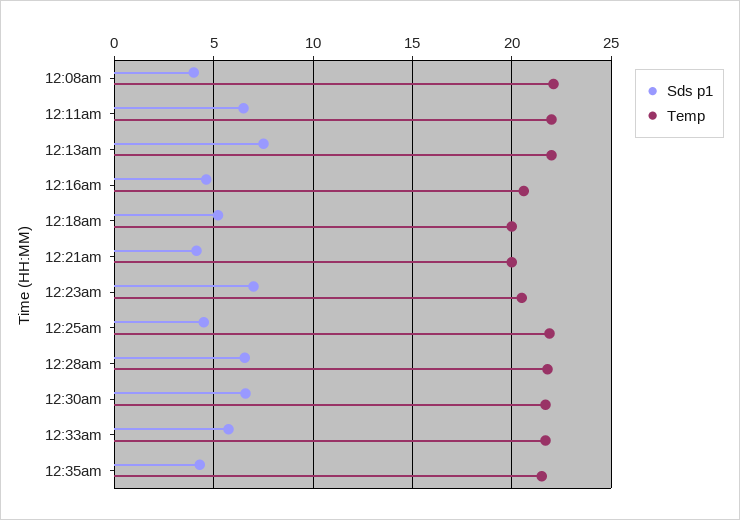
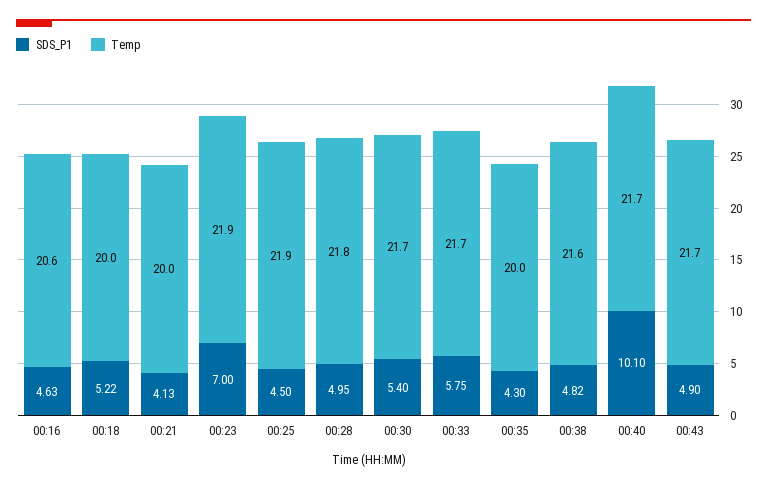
Sds p1, 12:08am: 4 -> none
Temp, 12:08am: 22 -> none
Sds p1, 12:11am: 6.5 -> none
Temp, 12:11am: 22 -> none
Sds p1, 12:13am: 7.5 -> none
Temp, 12:13am: 22 -> none
Temp, 12:23am: 20.5 -> 21.9
Sds p1, 12:28am: 6.5 -> 4.95
Sds p1, 12:30am: 6.5 -> 5.4
Temp, 12:35am: 21.5 -> 20
Sds p1, 00:38: none -> 4.82
Temp, 00:38: none -> 21.6
Sds p1, 00:40: none -> 10.1
Temp, 00:40: none -> 21.7
Sds p1, 00:43: none -> 4.9
Temp, 00:43: none -> 21.7

